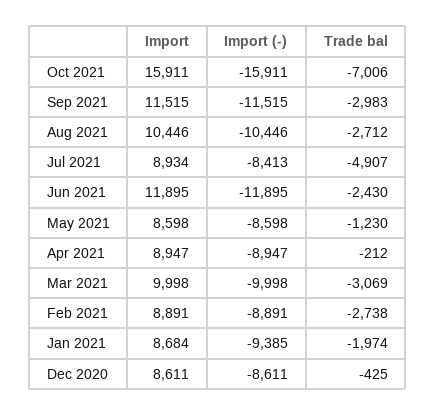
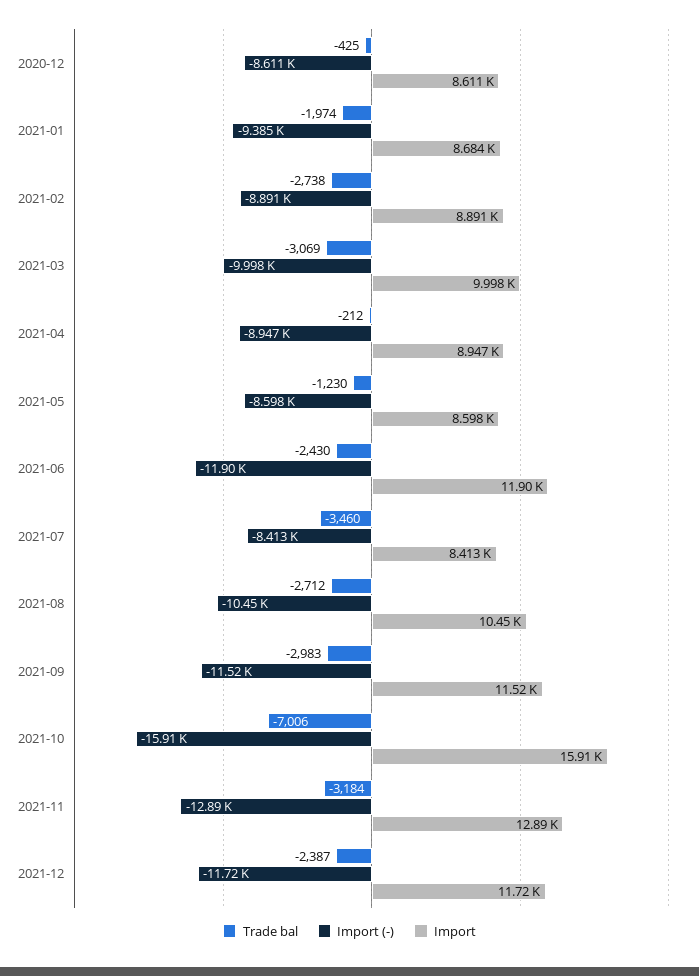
Import, Jul 2021: 8934 -> 8413
Trade bal, Jul 2021: -4907 -> -3460
Trade bal, 2021-11: none -> -3184
Import (-), 2021-11: none -> -12890
Import, 2021-11: none -> 12890
Trade bal, 2021-12: none -> -2387
Import (-), 2021-12: none -> -11720
Import, 2021-12: none -> 11720

